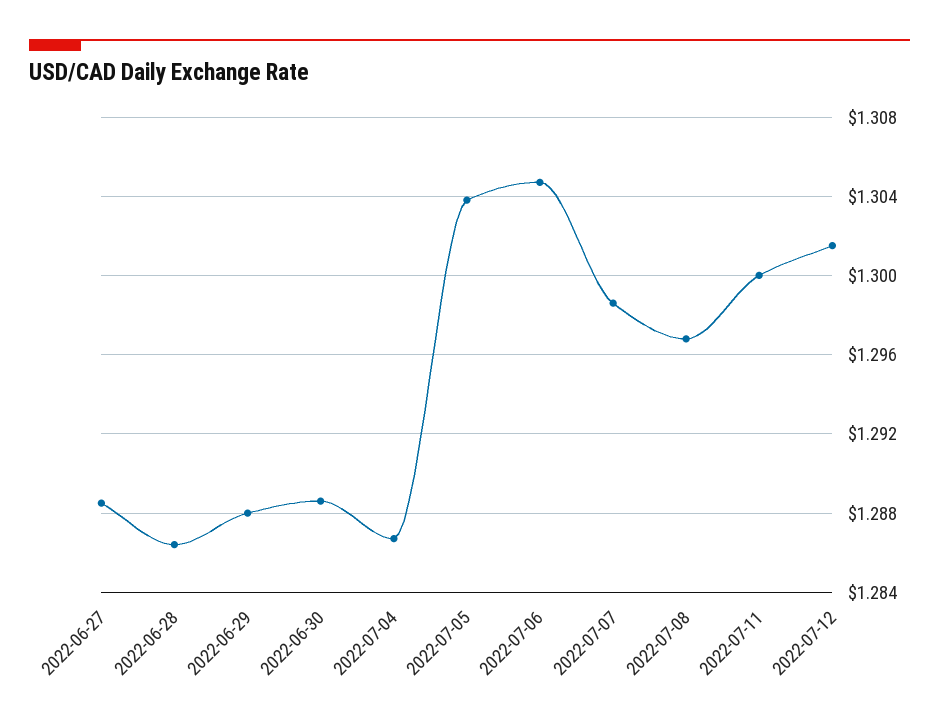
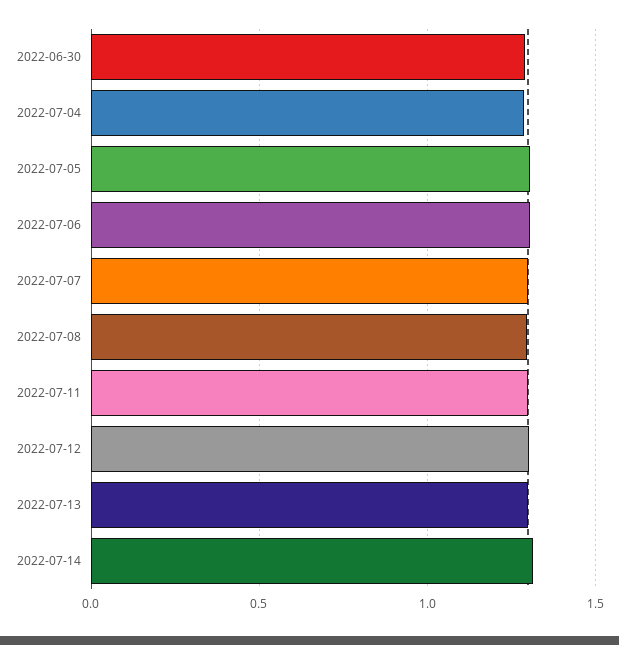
2022-06-27: 1.2885 -> none
2022-06-28: 1.2865 -> none
2022-06-29: 1.288 -> none
2022-07-13: none -> 1.3
2022-07-14: none -> 1.3

